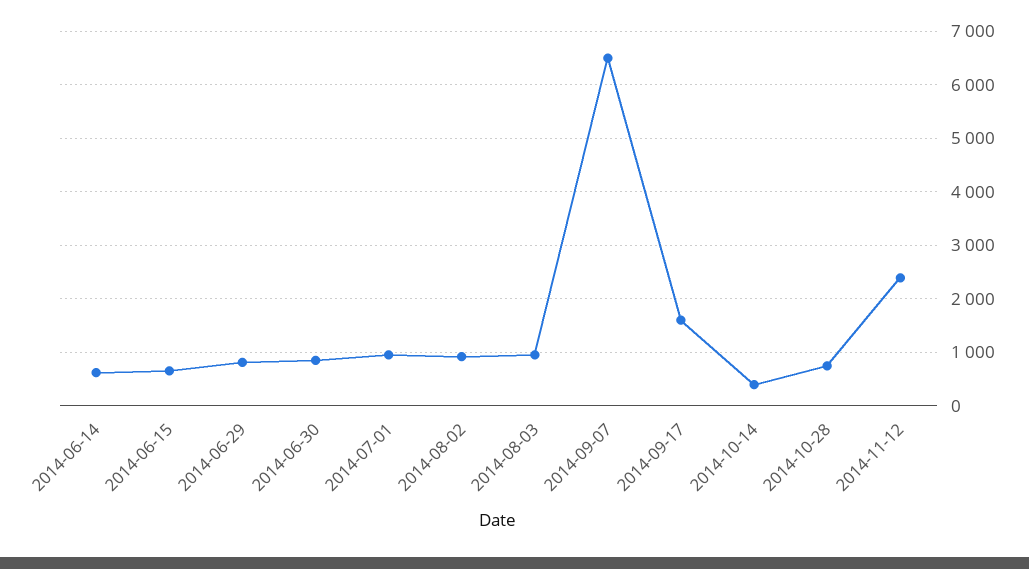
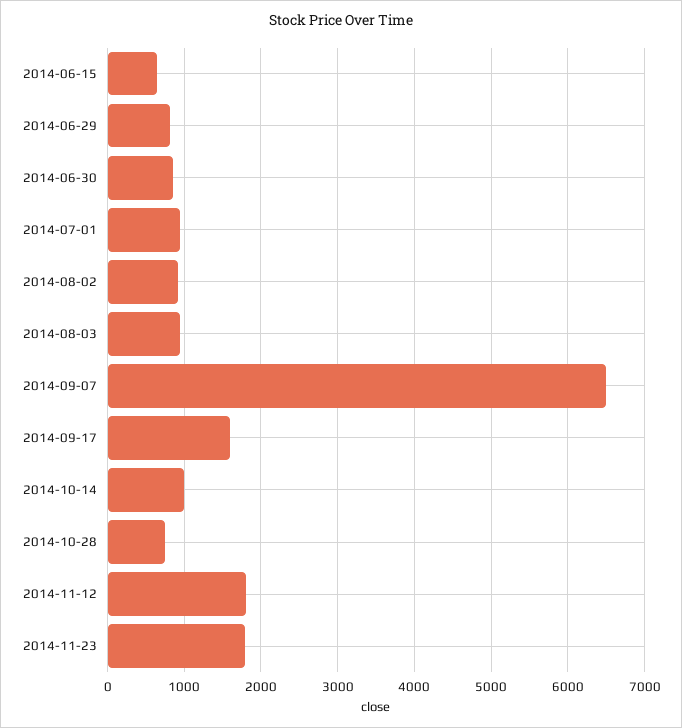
2014-06-14: 600 -> none
2014-10-14: 400 -> 1000
2014-11-12: 2400 -> 1800
2014-11-23: none -> 1800

